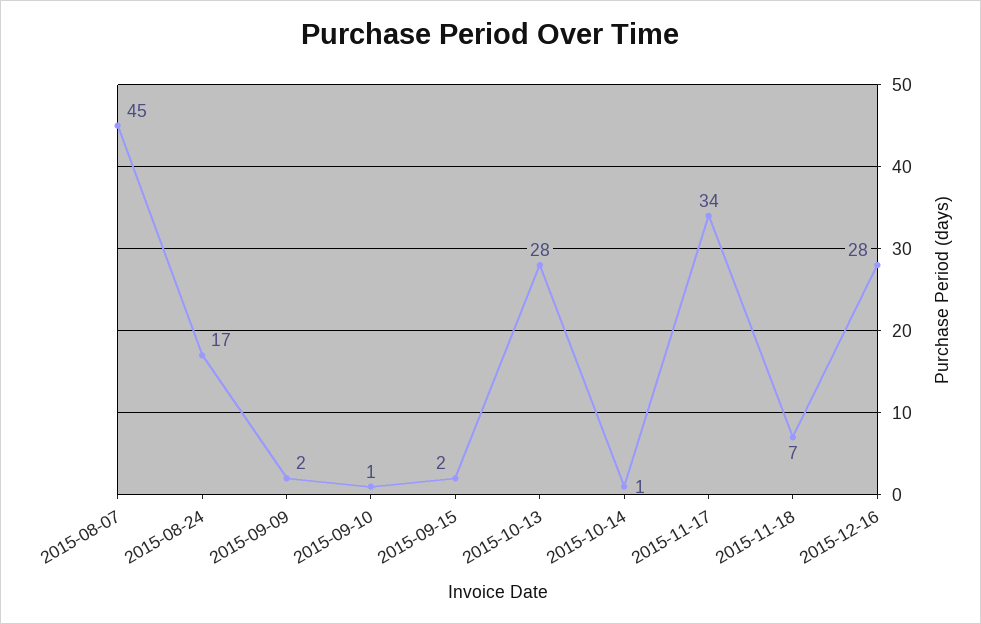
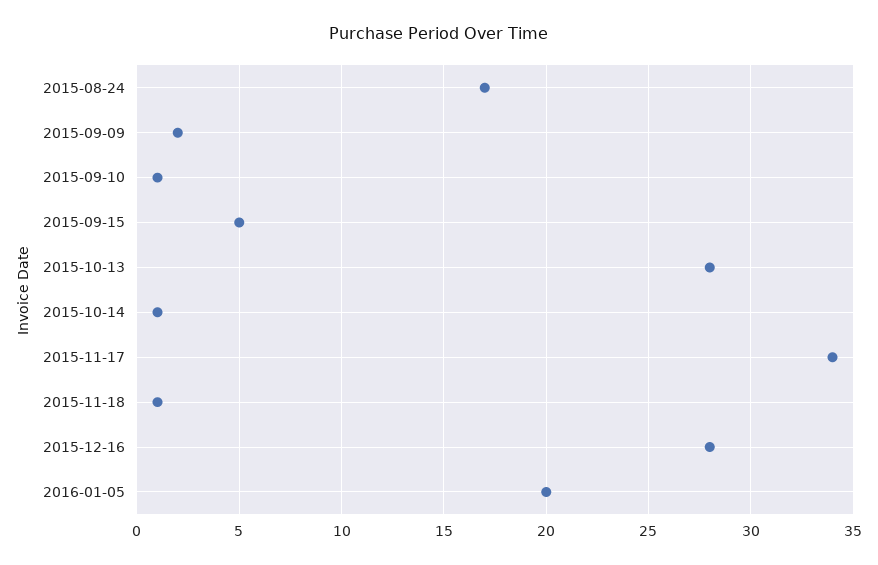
2015-08-07: 45 -> none
2015-09-15: 2 -> 5
2015-11-18: 7 -> 1
2016-01-05: none -> 20

